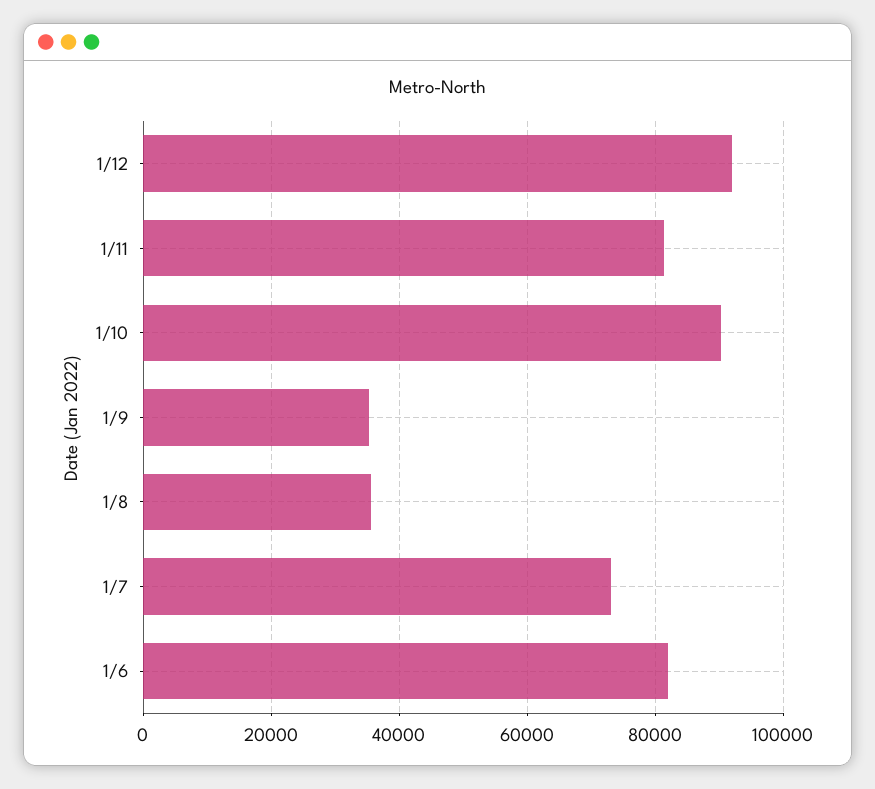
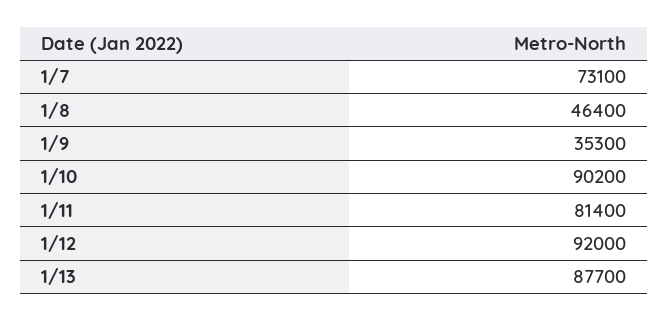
1/8: 36000 -> 46400
1/6: 82000 -> none
1/13: none -> 87700

